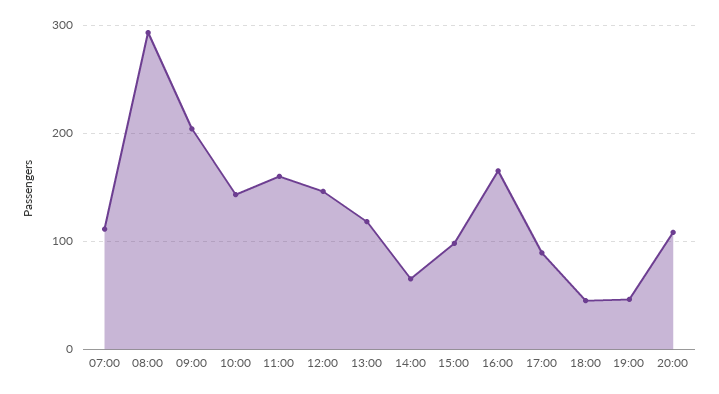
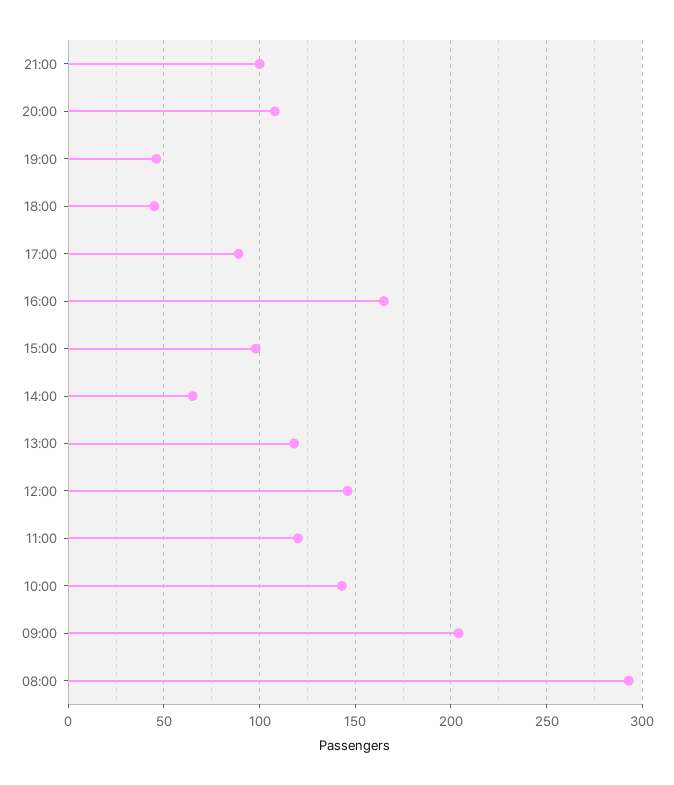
07:00: 110 -> none
11:00: 160 -> 120
21:00: none -> 100

